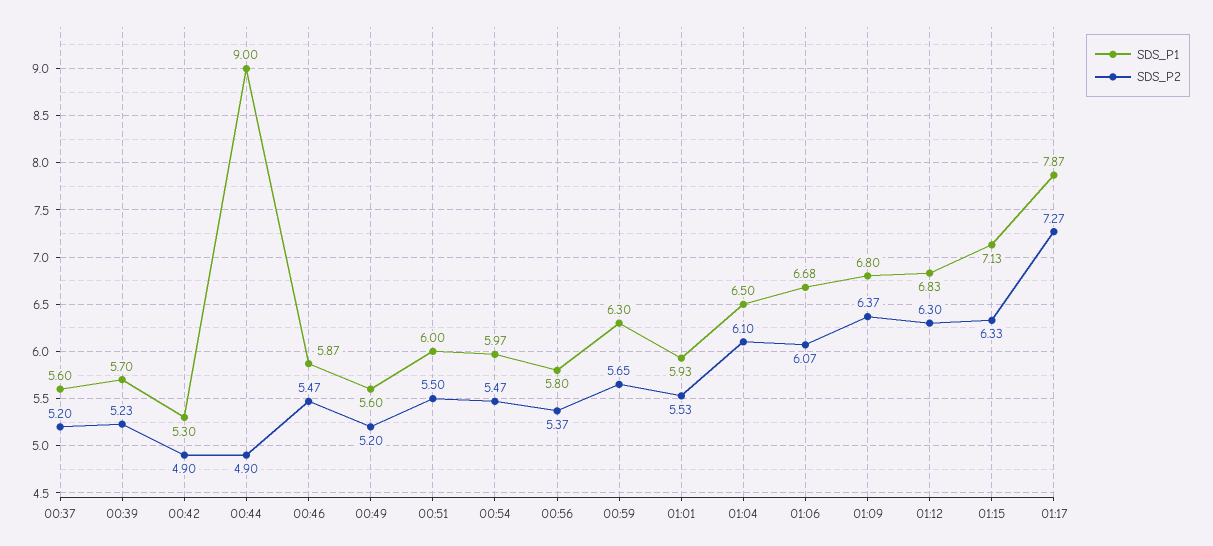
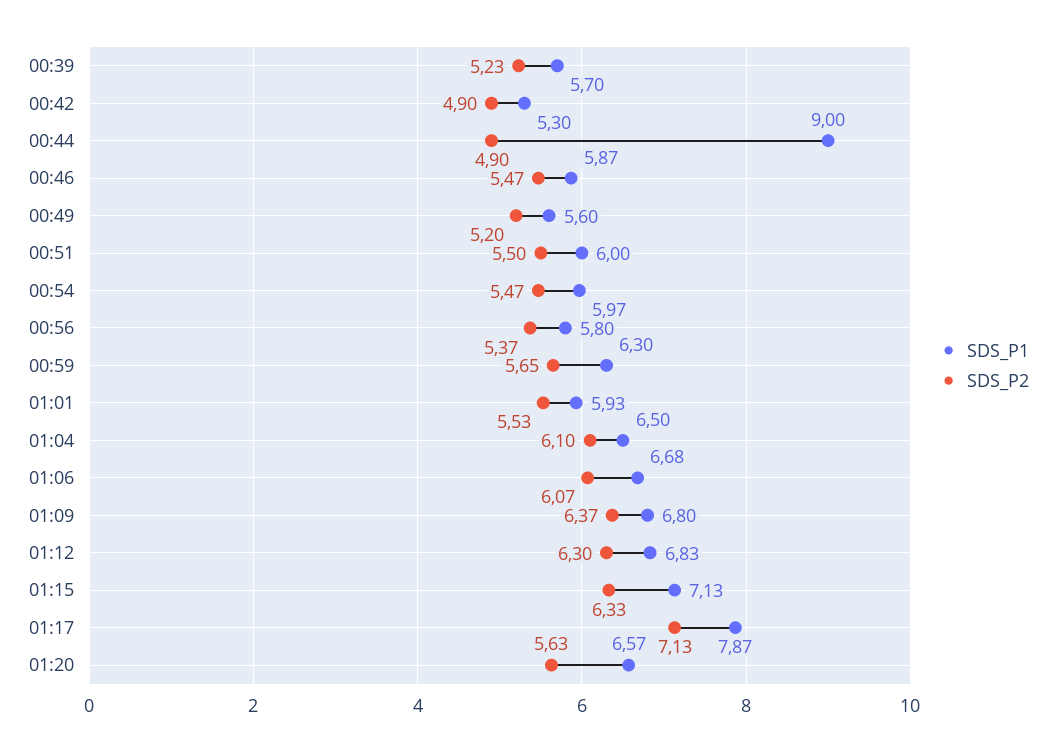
SDS_P1, 00:37: 5.6 -> none
SDS_P2, 00:37: 5.2 -> none
SDS_P2, 01:17: 7.27 -> 7.13
SDS_P1, 01:20: none -> 6.57
SDS_P2, 01:20: none -> 5.63

